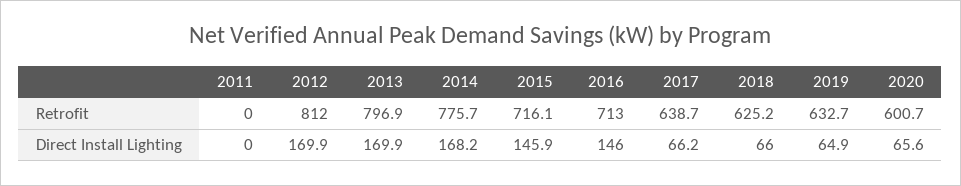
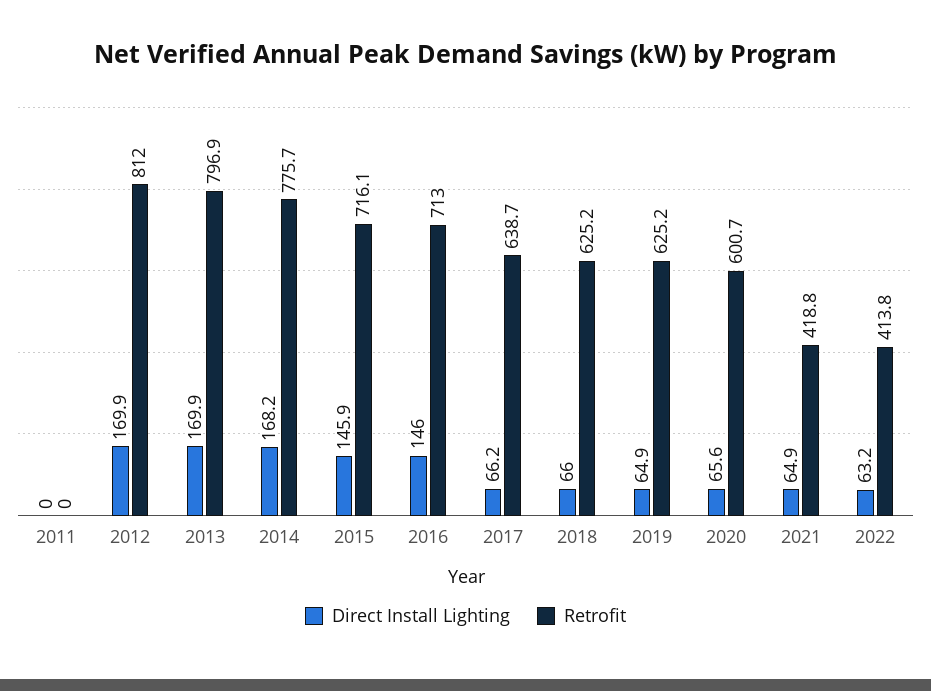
Retrofit, 2019: 632.7 -> 625.2
Direct Install Lighting, 2021: none -> 64.9
Retrofit, 2021: none -> 418.8
Direct Install Lighting, 2022: none -> 63.2
Retrofit, 2022: none -> 413.8

